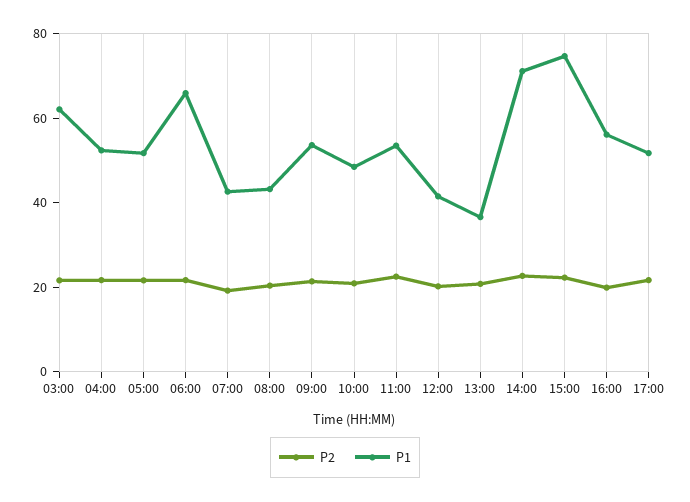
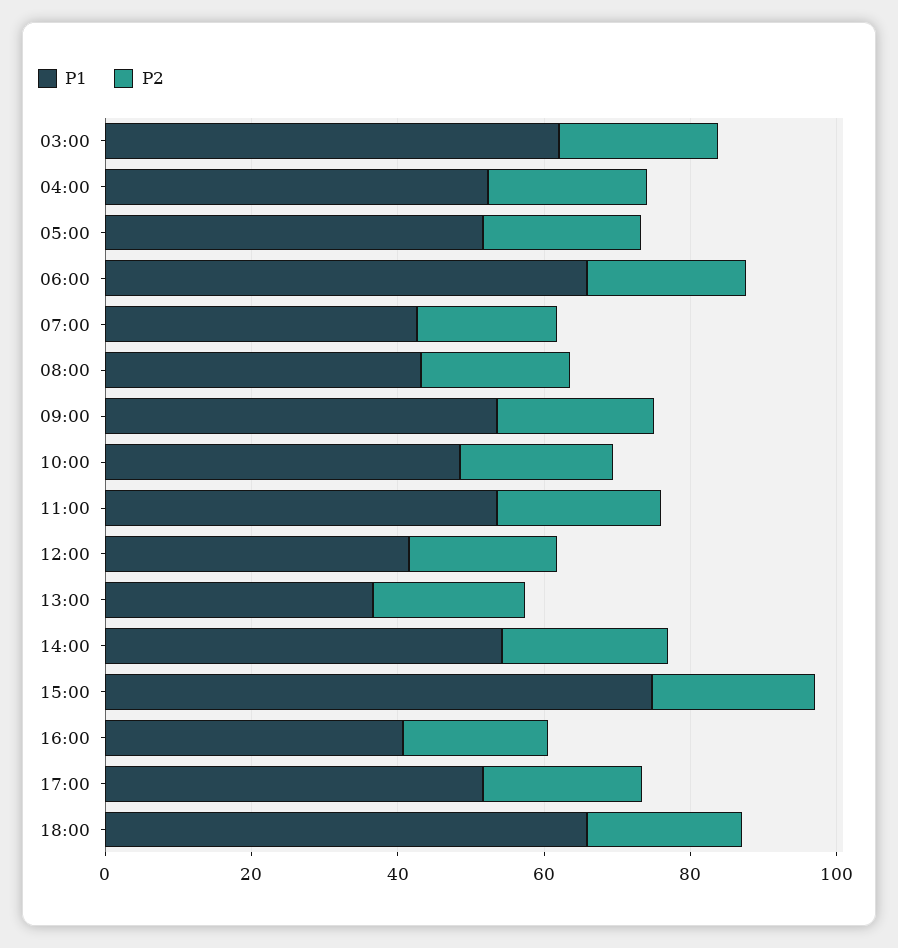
P1, 14:00: 70 -> 55
P1, 16:00: 55 -> 40
P1, 18:00: none -> 65
P2, 18:00: none -> 20

